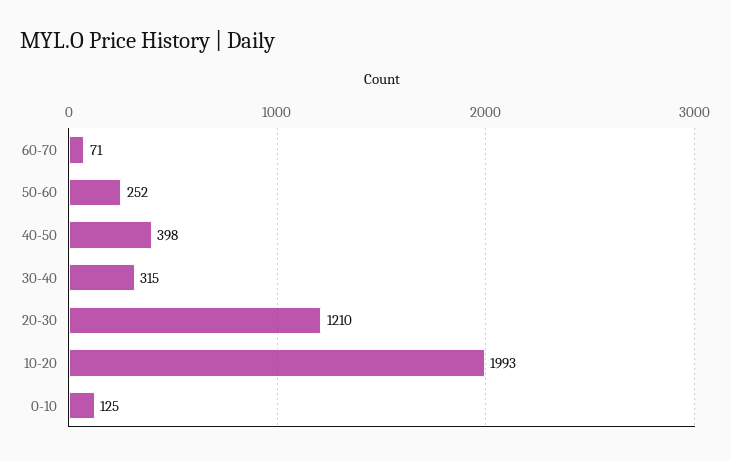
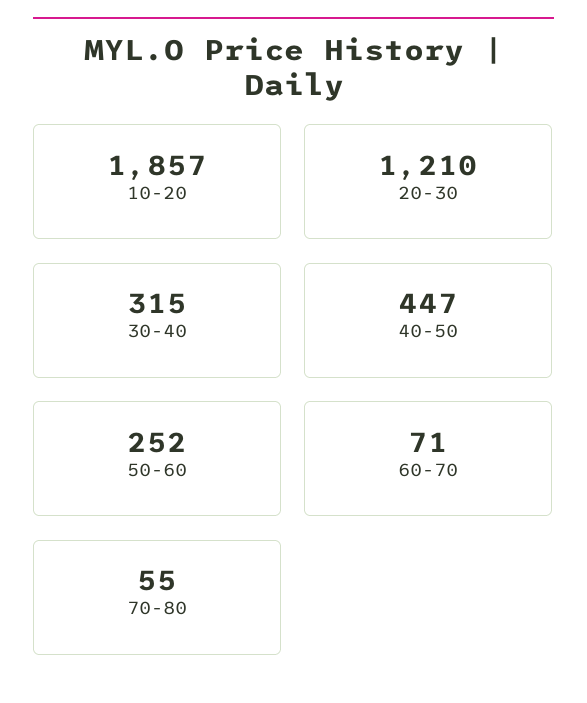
40-50: 398 -> 447
10-20: 1993 -> 1857
0-10: 125 -> none
70-80: none -> 55

